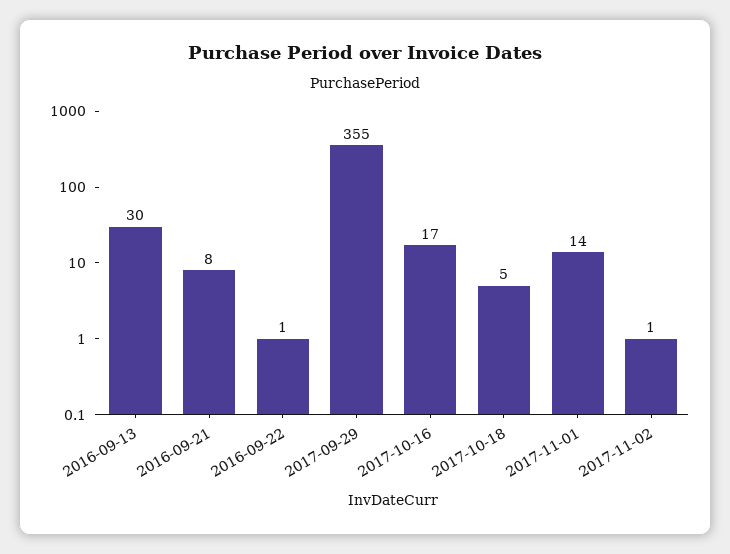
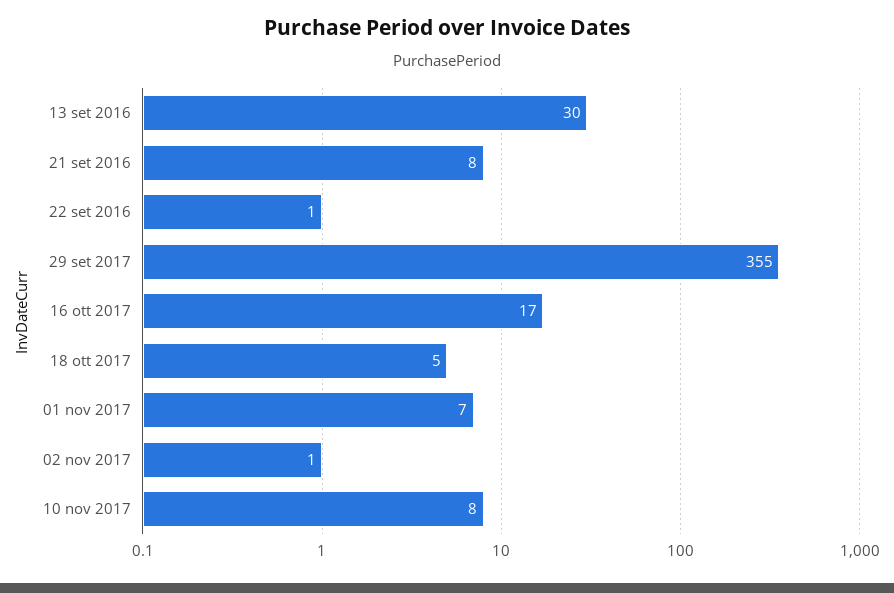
2017-11-01: 14 -> 7
10 nov 2017: none -> 8

